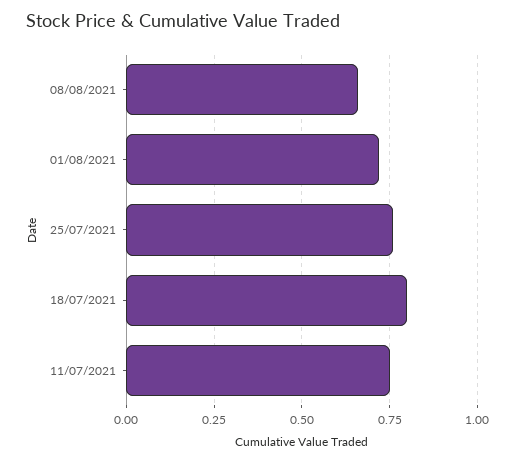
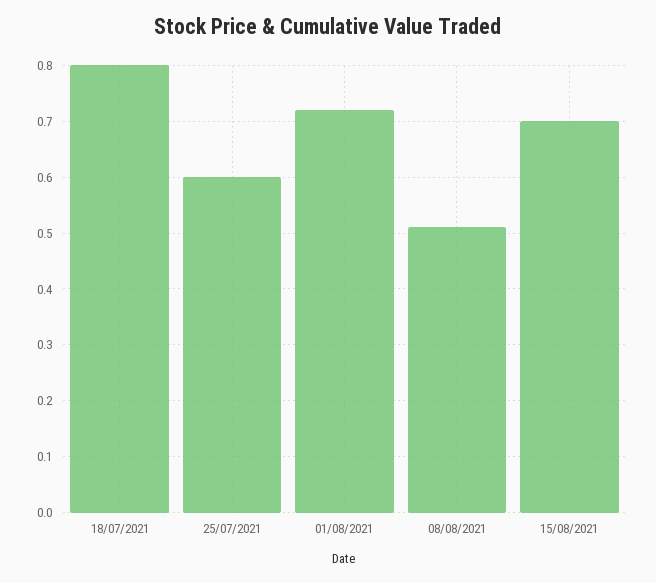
08/08/2021: 0.65 -> 0.5
25/07/2021: 0.75 -> 0.6
11/07/2021: 0.75 -> none
15/08/2021: none -> 0.7

